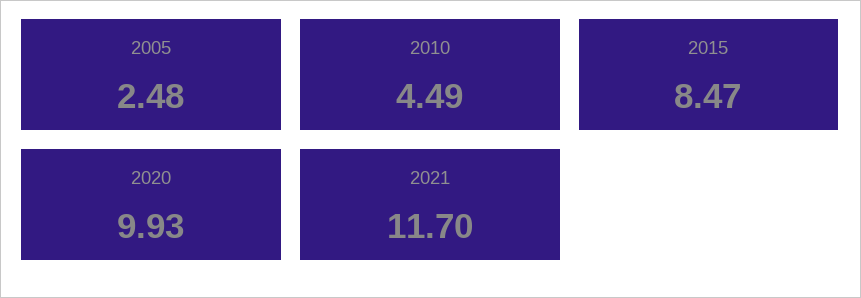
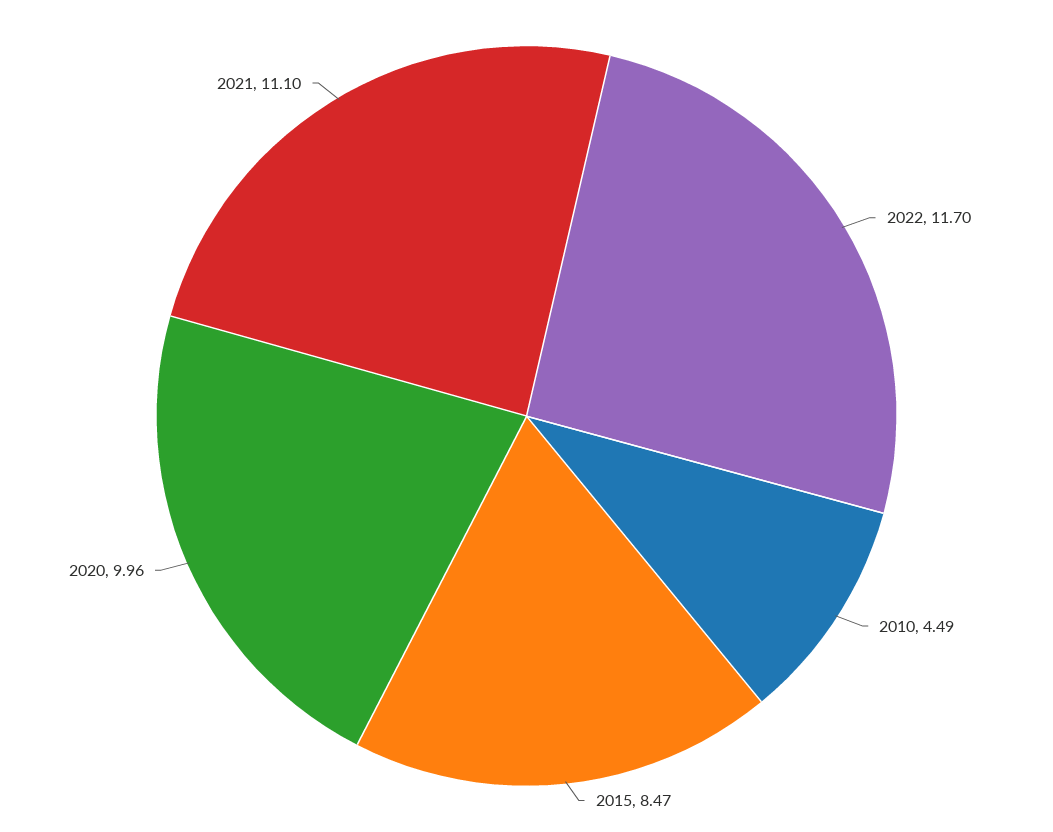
2005: 2.48 -> none
2020: 9.93 -> 9.96
2021: 11.7 -> 11.1
2022: none -> 11.7

